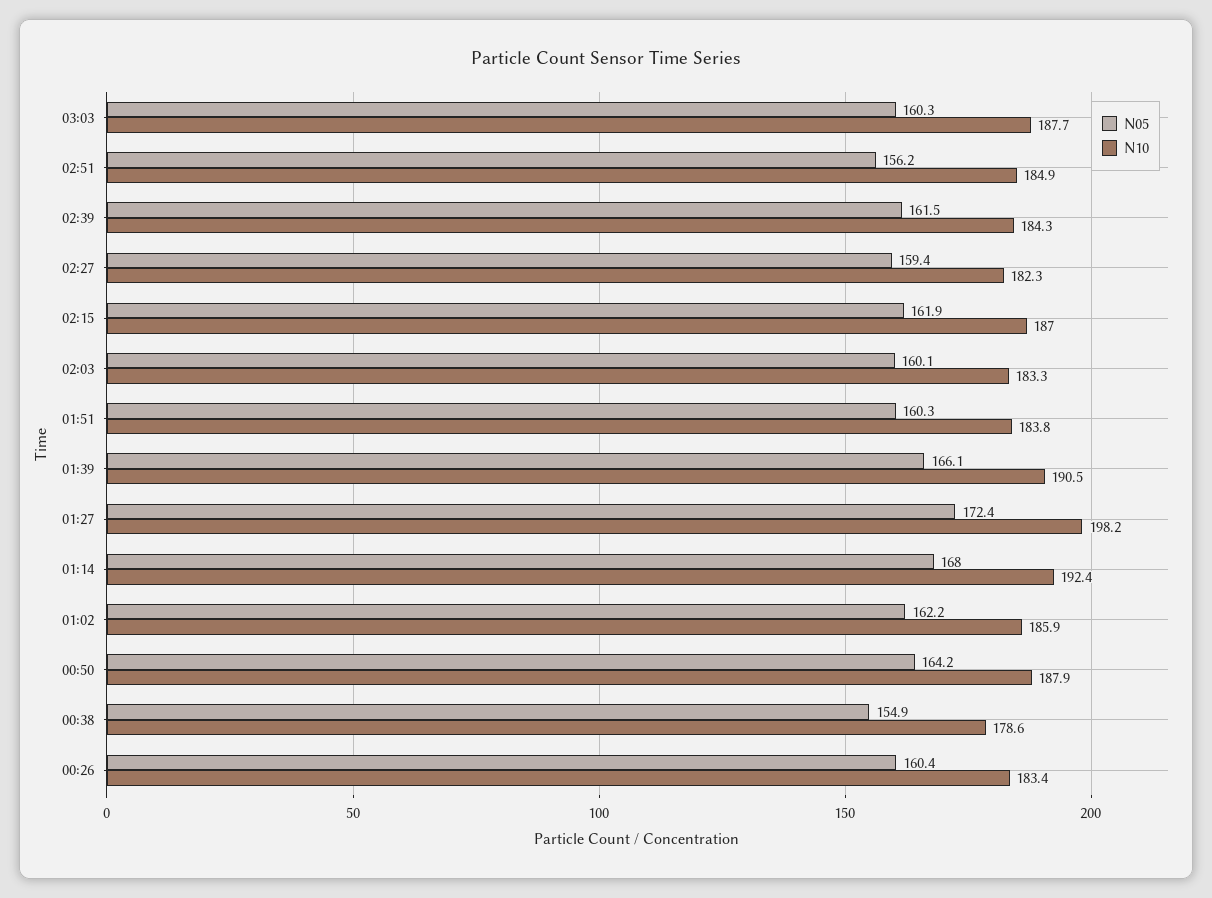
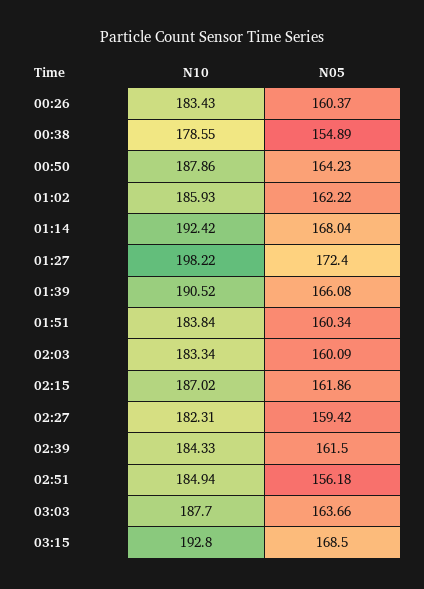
N05, 03:03: 160.3 -> 163.66
N10, 03:15: none -> 192.8
N05, 03:15: none -> 168.5

